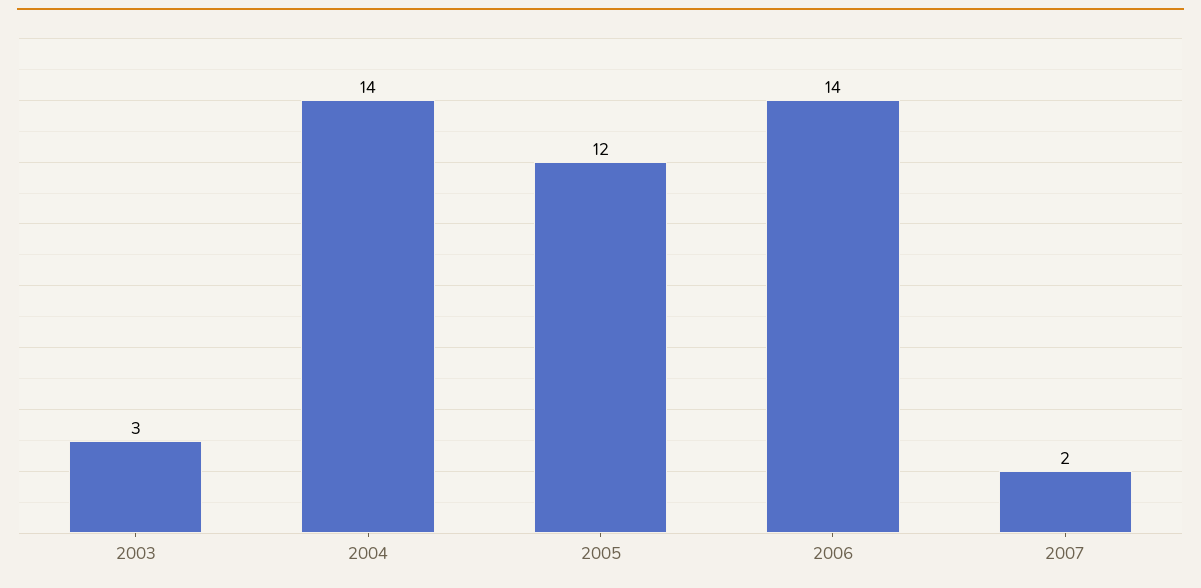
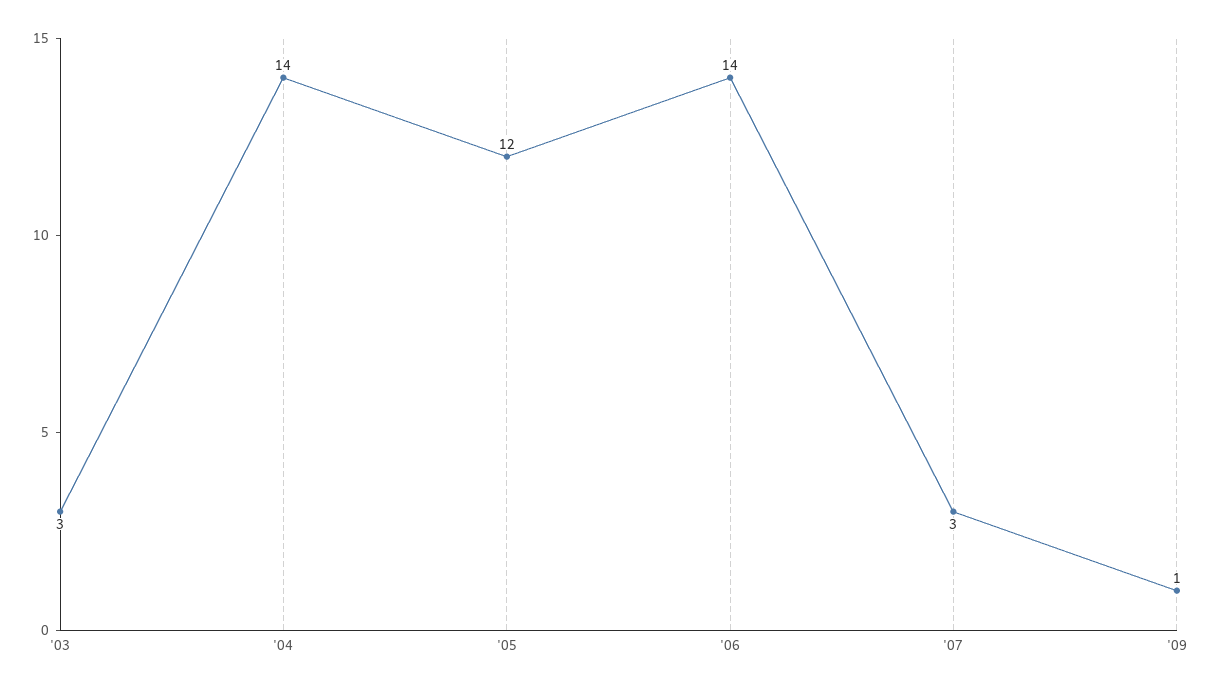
2007: 2 -> 3
'09: none -> 1

